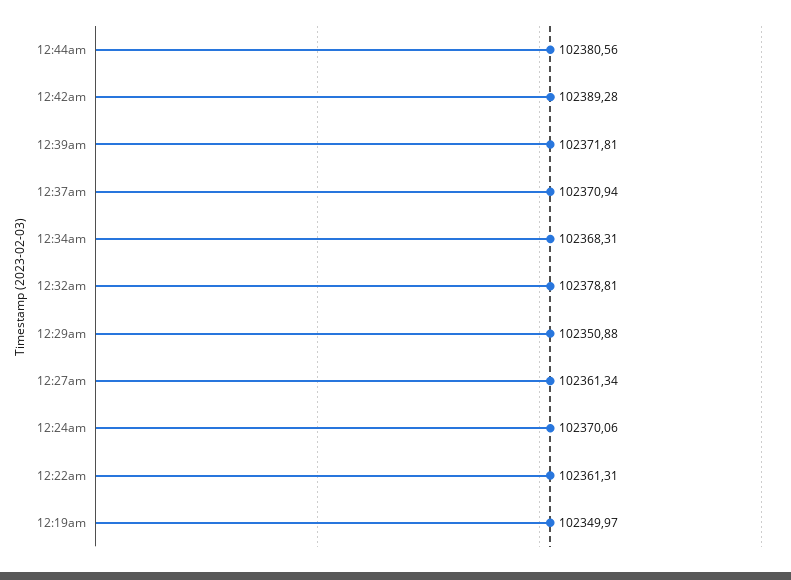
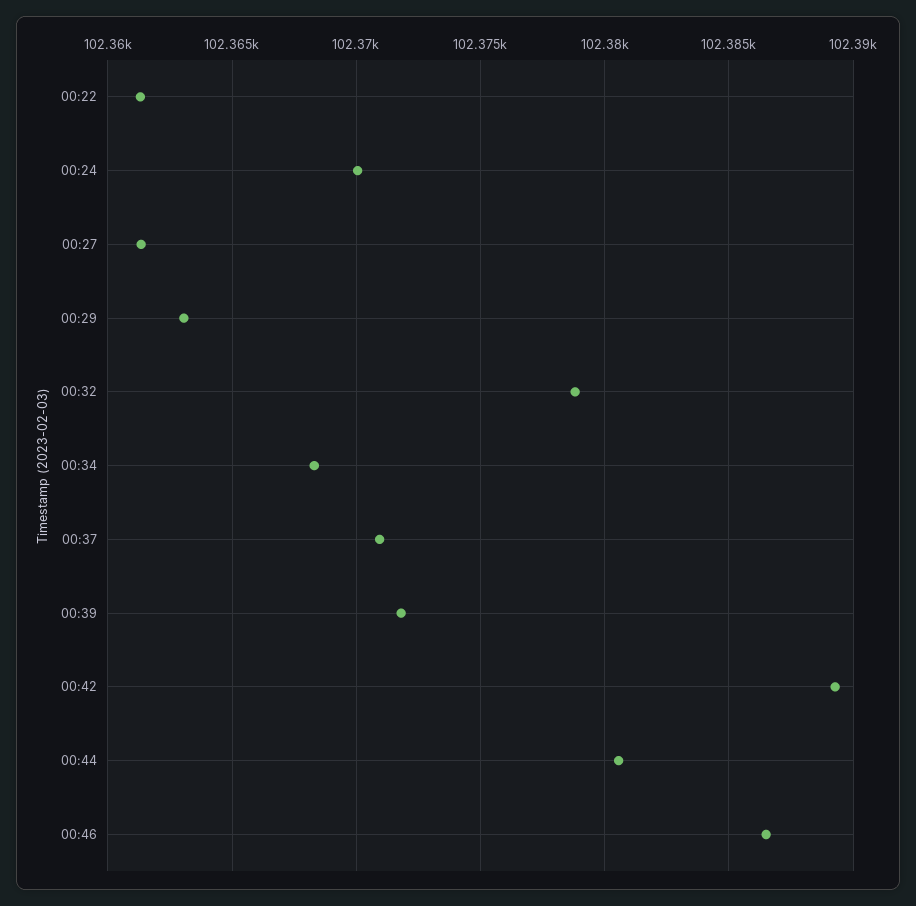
12:29am: 102350.88 -> 102363
12:19am: 102349.97 -> none
00:46: none -> 102386.5

